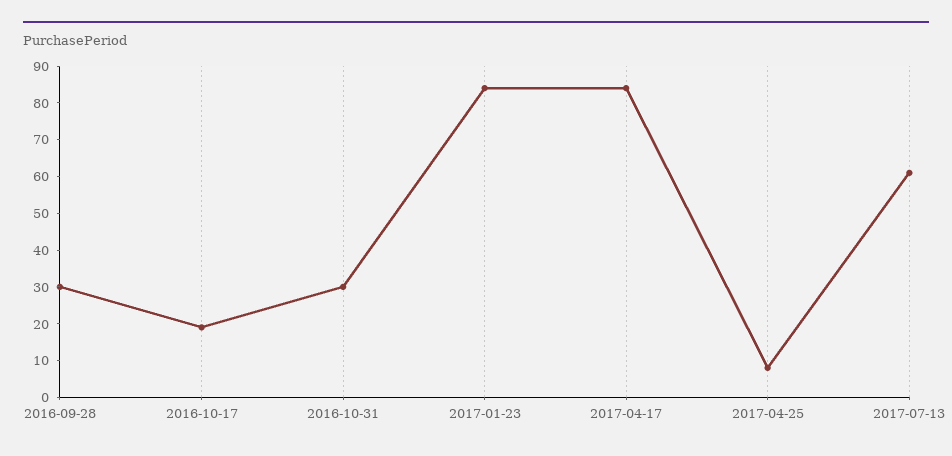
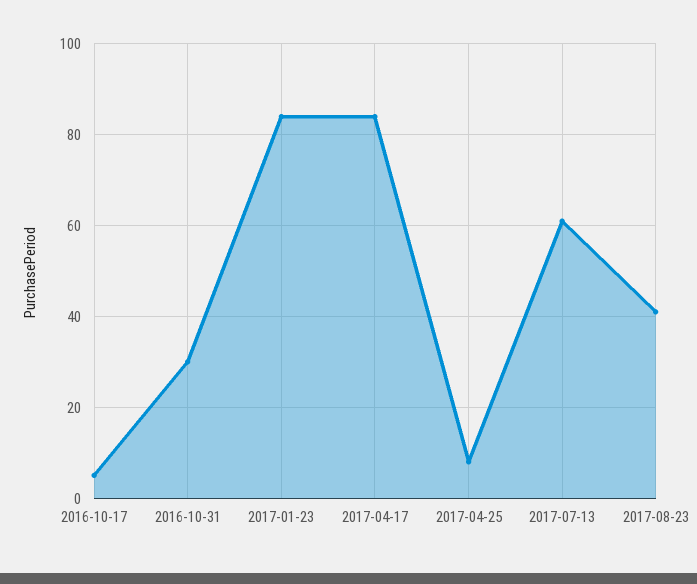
2016-09-28: 30 -> none
2016-10-17: 20 -> 5
2017-08-23: none -> 40

